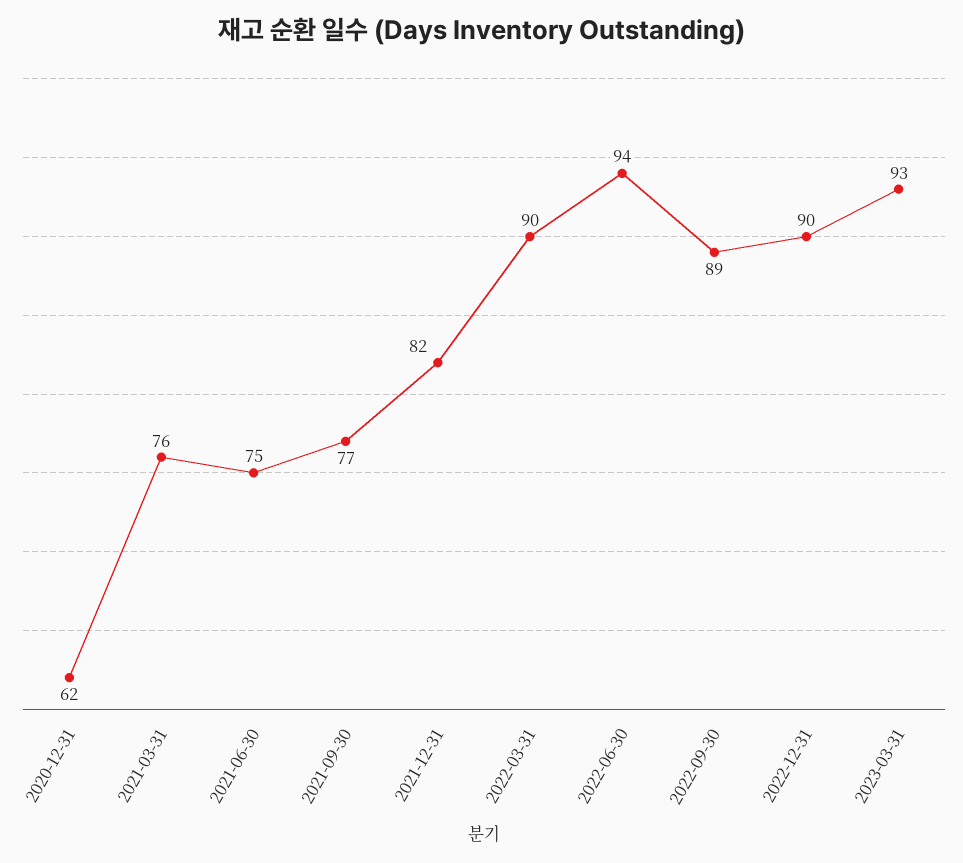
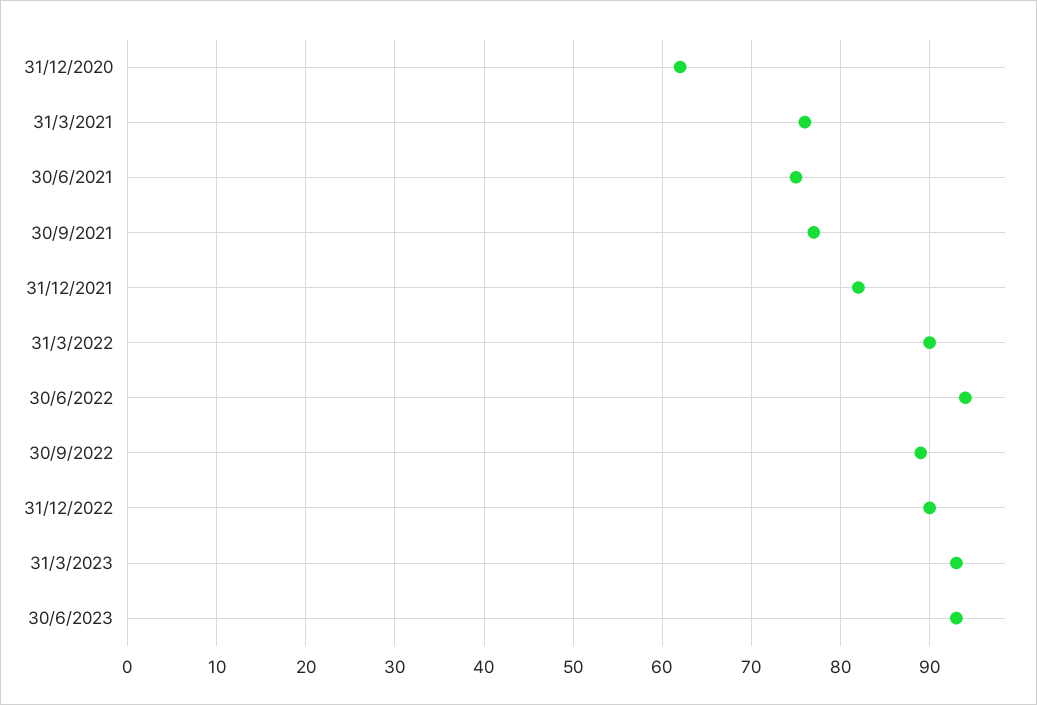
30/6/2023: none -> 93

